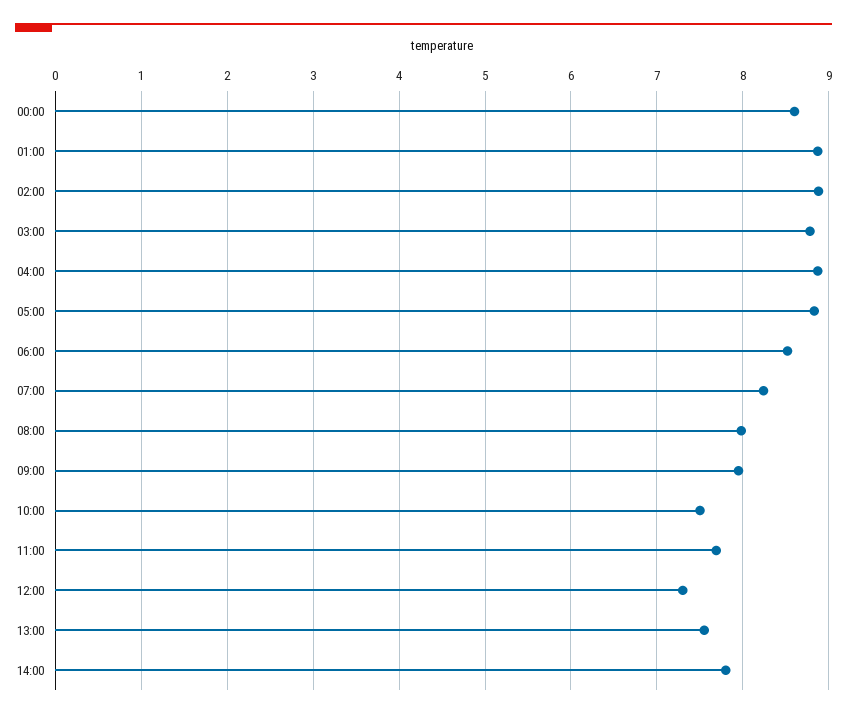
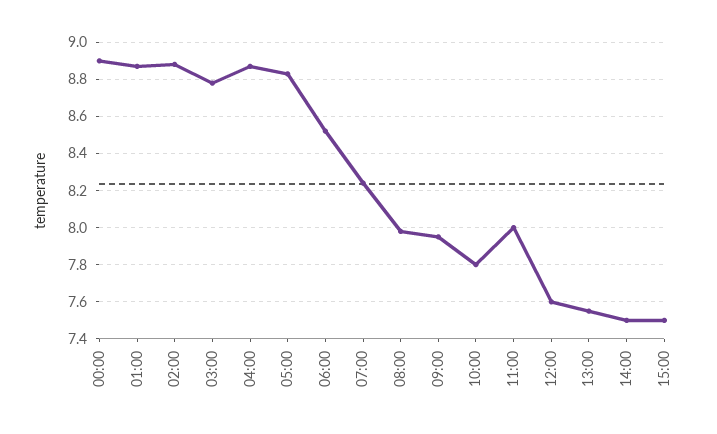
00:00: 8.6 -> 8.9
10:00: 7.5 -> 7.8
11:00: 7.7 -> 8
12:00: 7.3 -> 7.6
14:00: 7.8 -> 7.5
15:00: none -> 7.5

